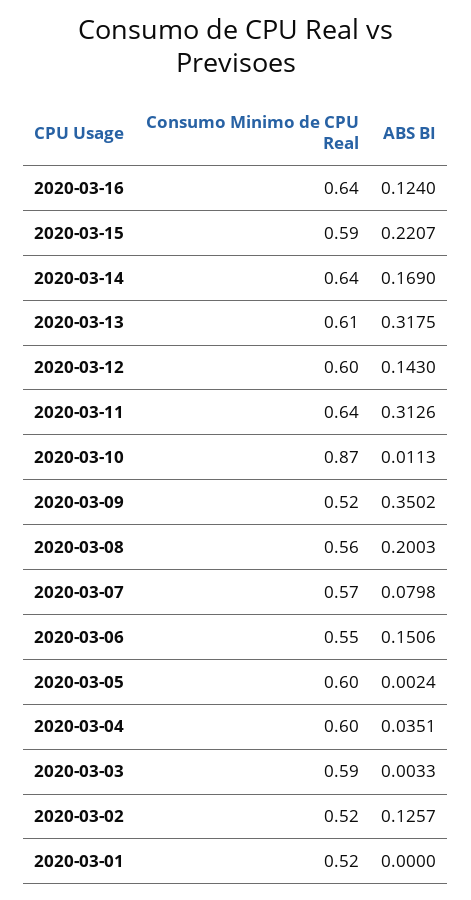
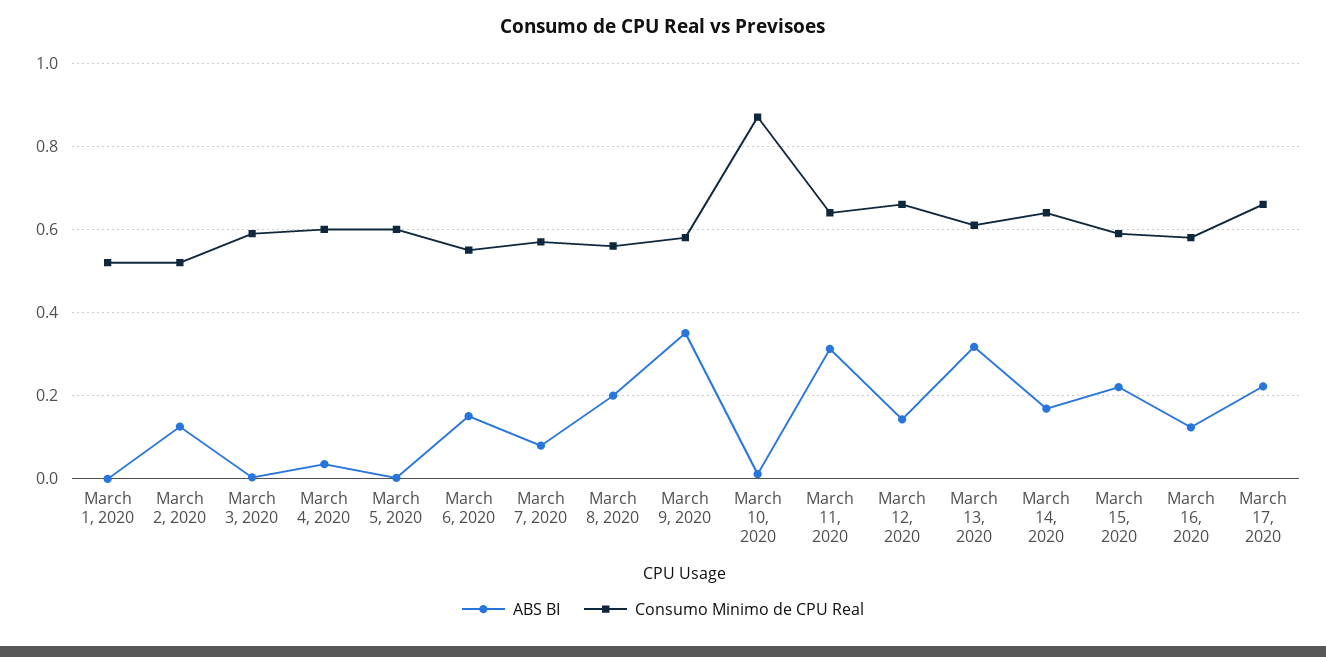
Consumo Minimo de CPU Real, 2020-03-16: 0.64 -> 0.58
Consumo Minimo de CPU Real, 2020-03-12: 0.6 -> 0.66
Consumo Minimo de CPU Real, 2020-03-09: 0.52 -> 0.58
ABS BI, March 17, 2020: none -> 0.22
Consumo Minimo de CPU Real, March 17, 2020: none -> 0.66

